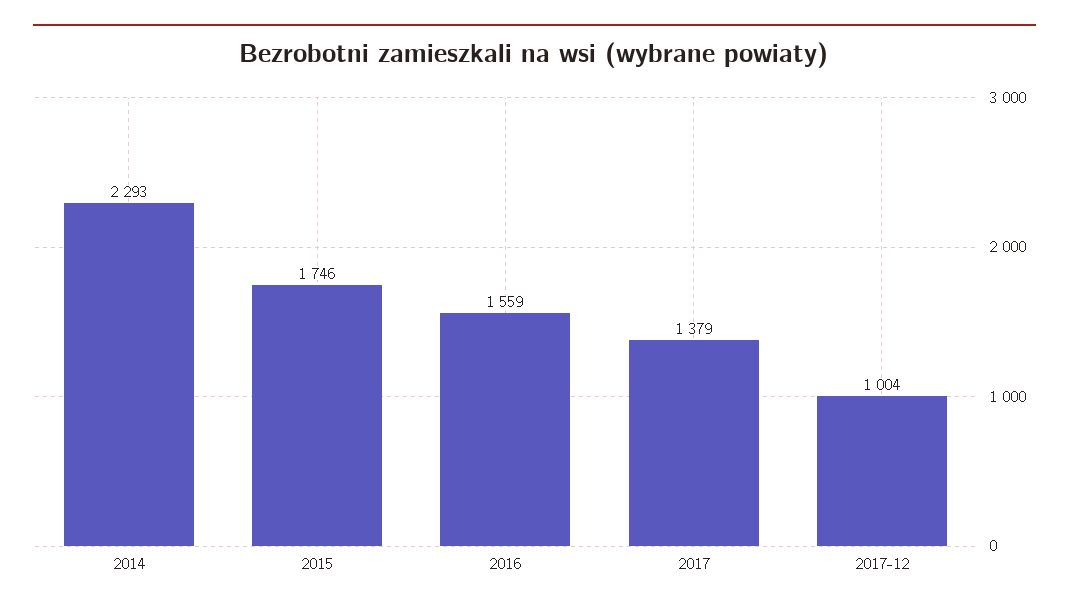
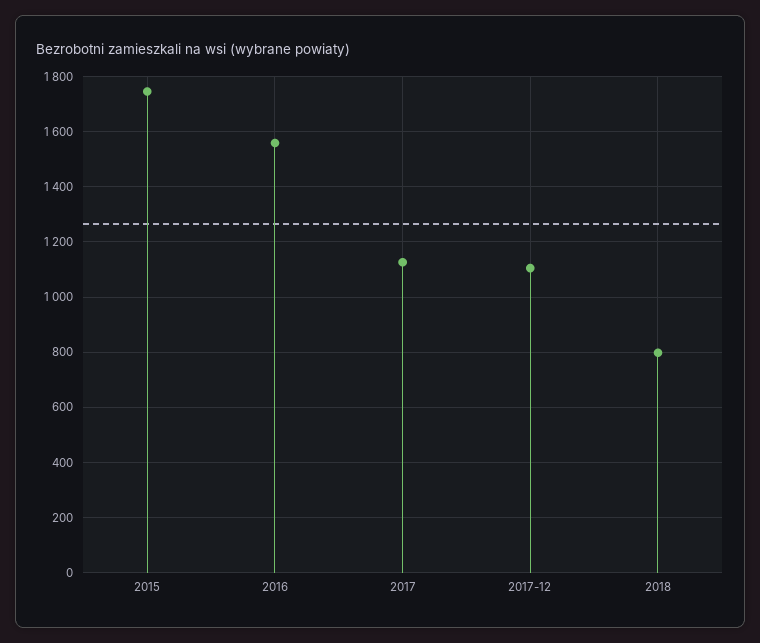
2014: 2293 -> none
2017: 1379 -> 1125
2017-12: 1004 -> 1100
2018: none -> 800

